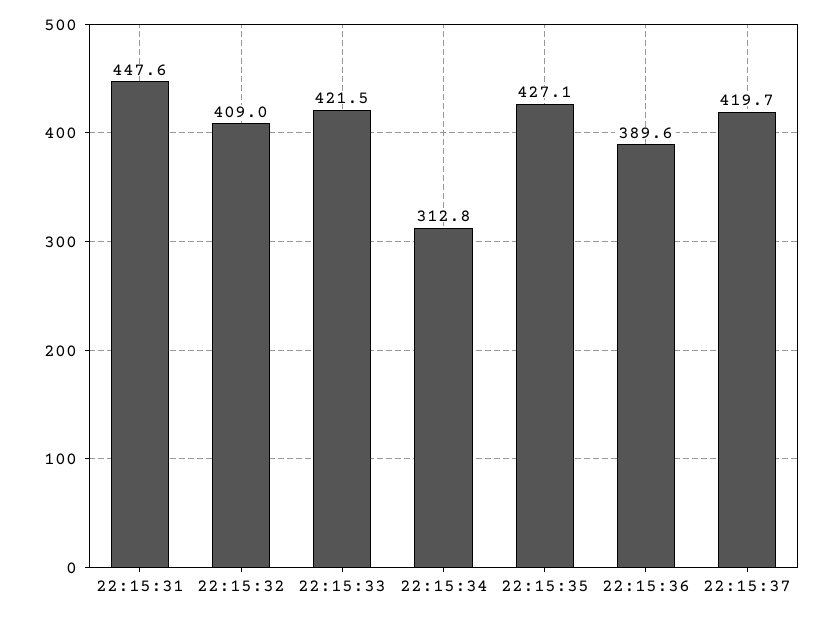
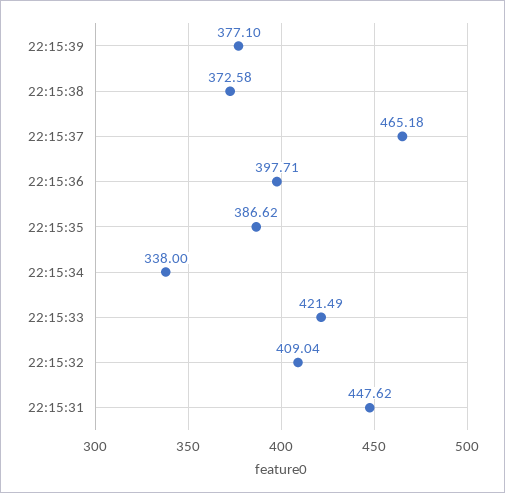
22:15:34: 312.8 -> 338
22:15:35: 427.1 -> 386.62
22:15:36: 389.6 -> 397.71
22:15:37: 419.7 -> 465.18
22:15:39: none -> 377.1
22:15:38: none -> 372.58

